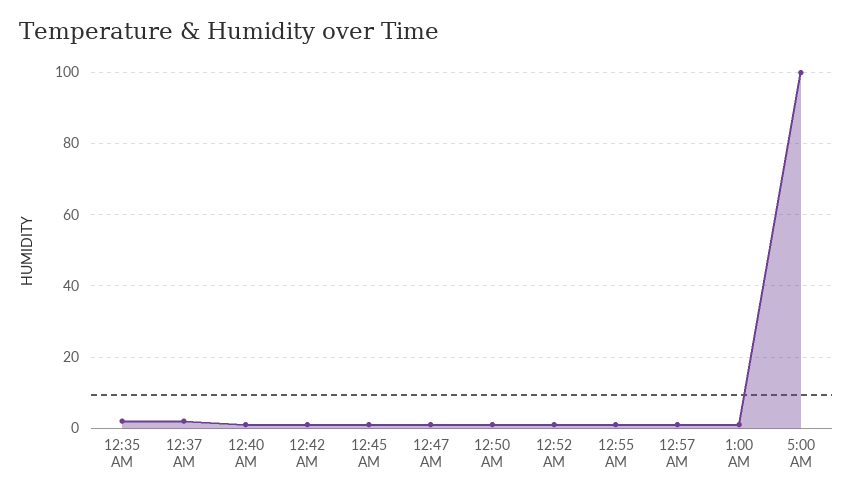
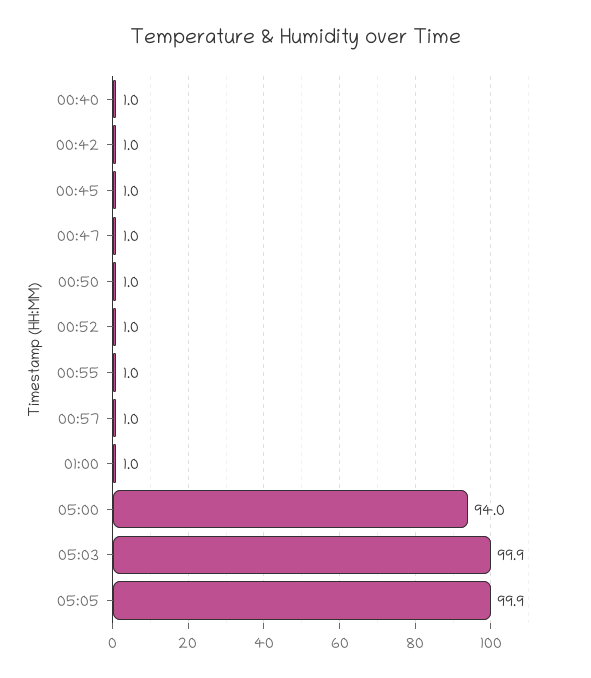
12:35 AM: 2 -> none
12:37 AM: 2 -> none
5:00 AM: 100 -> 94
05:03: none -> 99.9
05:05: none -> 99.9

